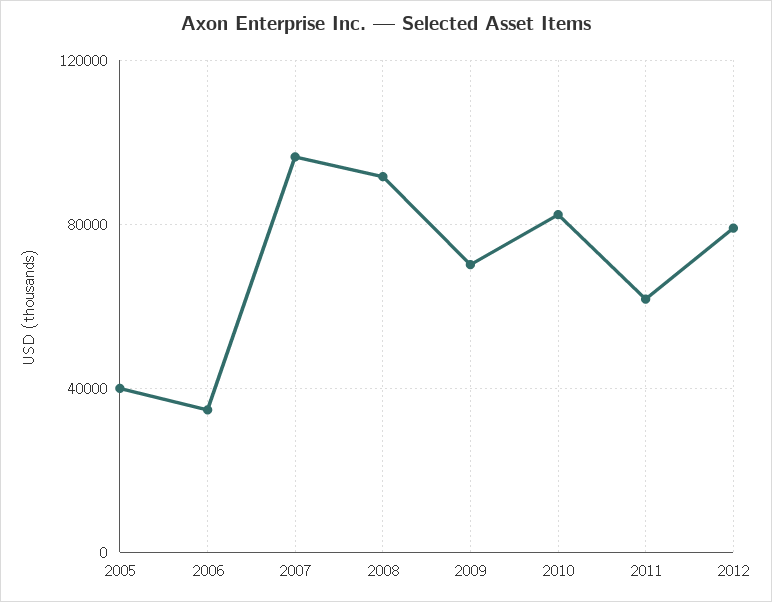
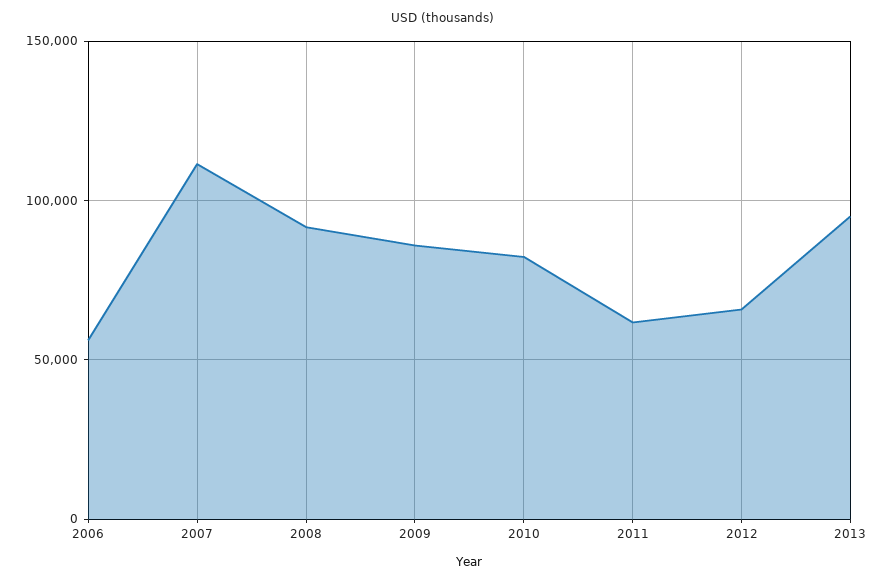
2005: 40000 -> none
2006: 35000 -> 55000
2007: 95000 -> 110000
2009: 70000 -> 85000
2012: 80000 -> 65000
2013: none -> 95000

